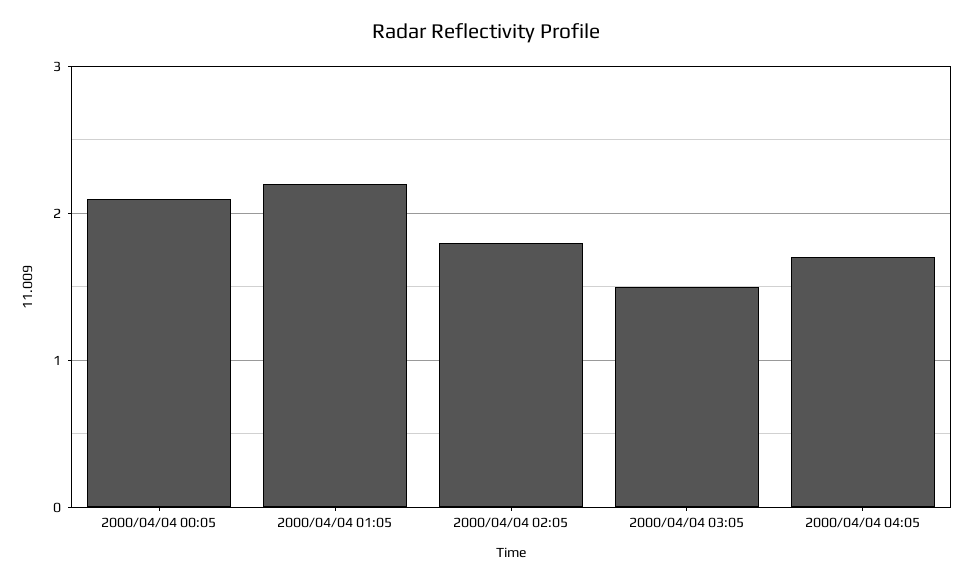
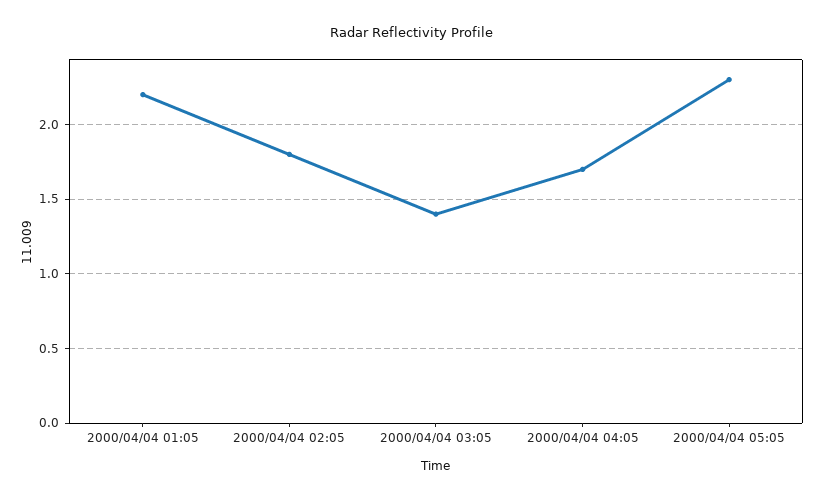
2000/04/04 00:05: 2.1 -> none
2000/04/04 03:05: 1.5 -> 1.4
2000/04/04 05:05: none -> 2.3

